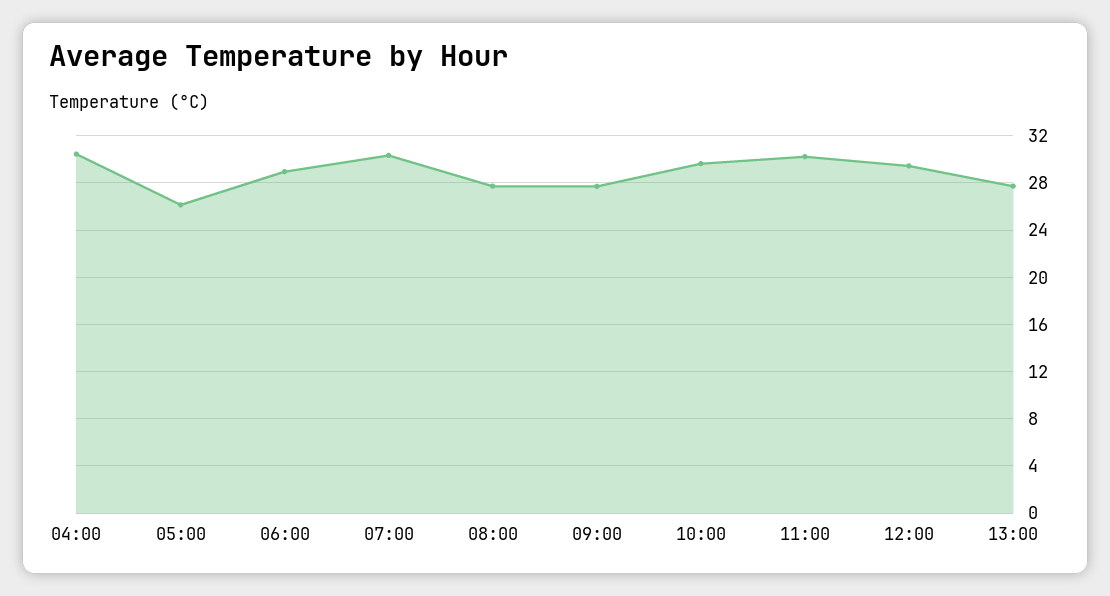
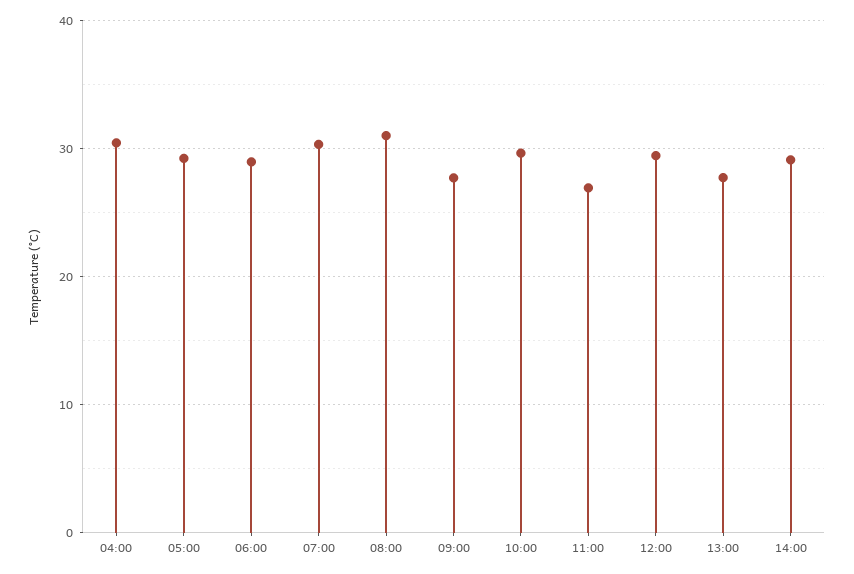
05:00: 26 -> 29
08:00: 28 -> 31
11:00: 30 -> 27
14:00: none -> 29

